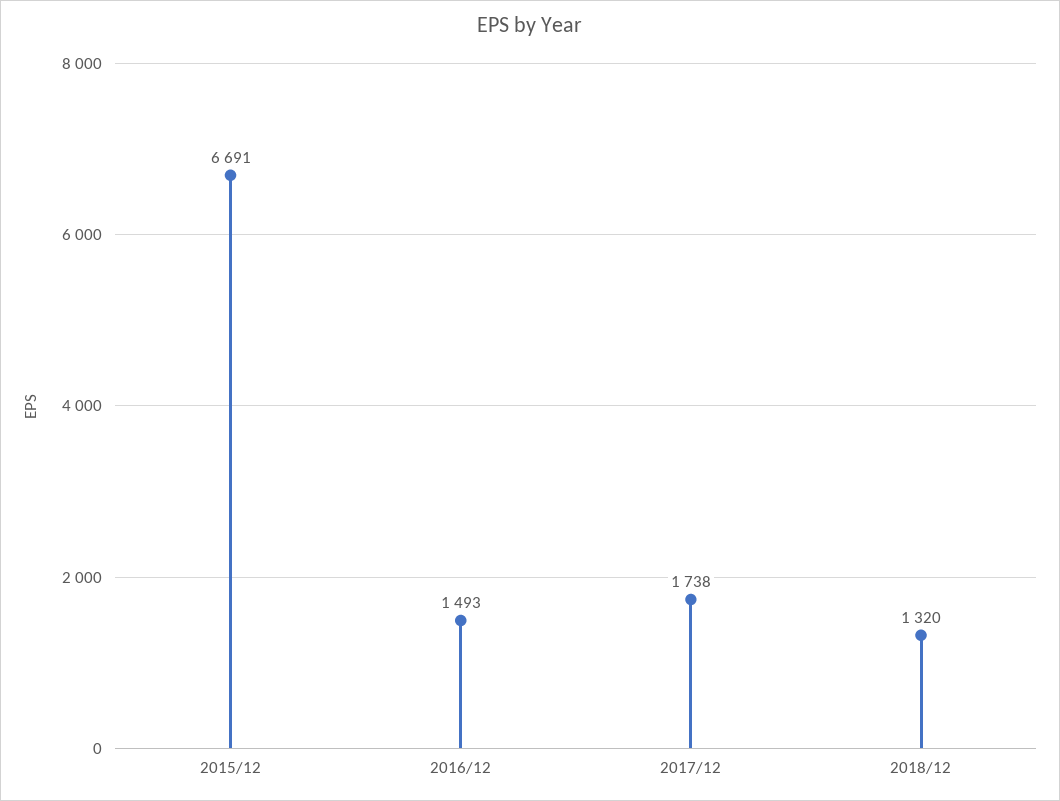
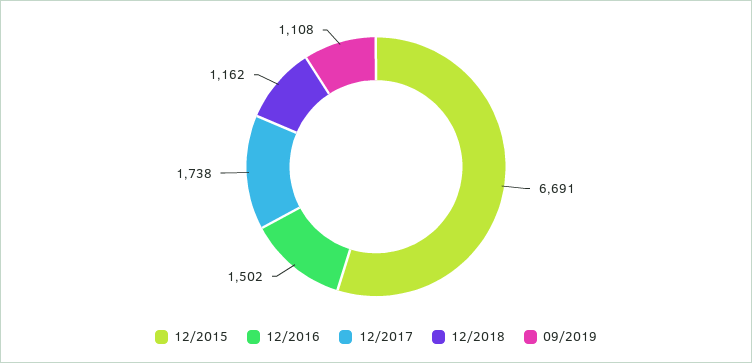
2016/12: 1493 -> 1502
2018/12: 1320 -> 1162
09/2019: none -> 1108

